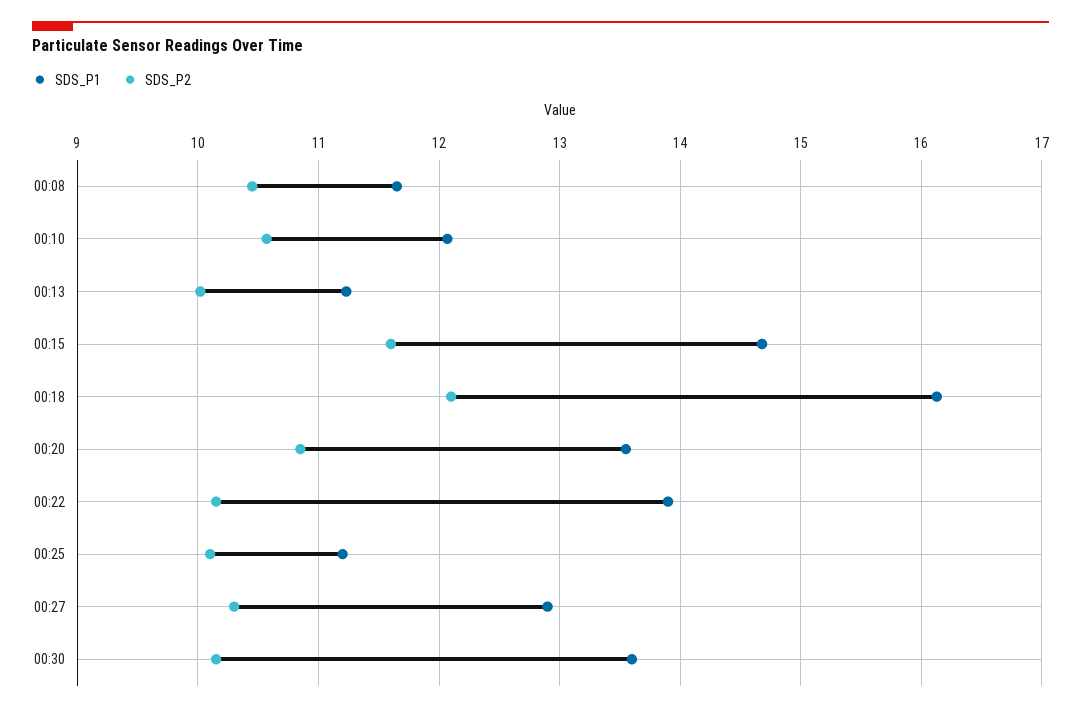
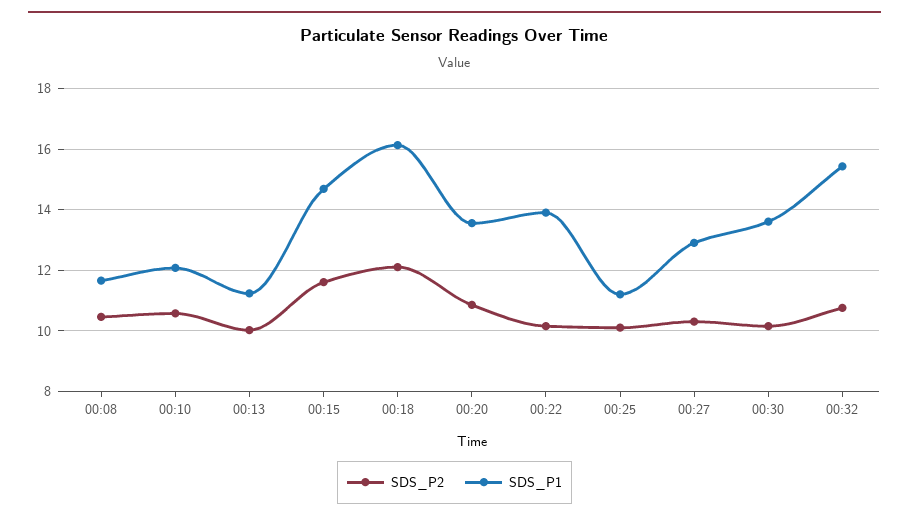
SDS_P2, 00:32: none -> 10.8
SDS_P1, 00:32: none -> 15.4

